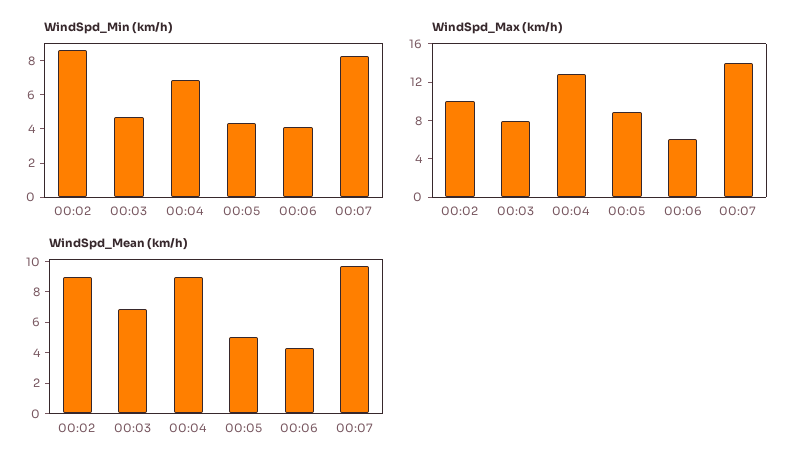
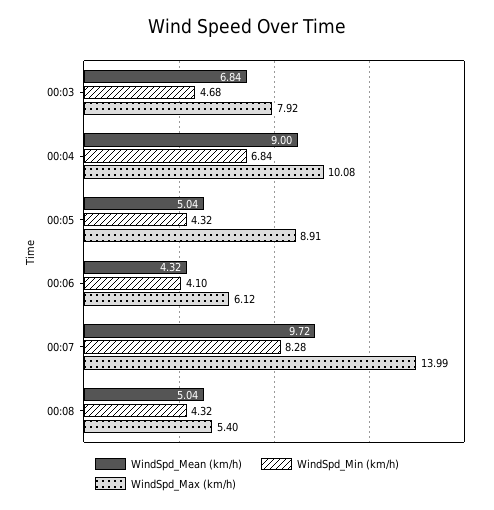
WindSpd_Min (km/h), 00:02: 8.5 -> none
WindSpd_Max (km/h), 00:02: 10 -> none
WindSpd_Max (km/h), 00:04: 13 -> 10.08
WindSpd_Mean (km/h), 00:02: 9 -> none
WindSpd_Mean (km/h), 00:08: none -> 5.04
WindSpd_Min (km/h), 00:08: none -> 4.32
WindSpd_Max (km/h), 00:08: none -> 5.4

